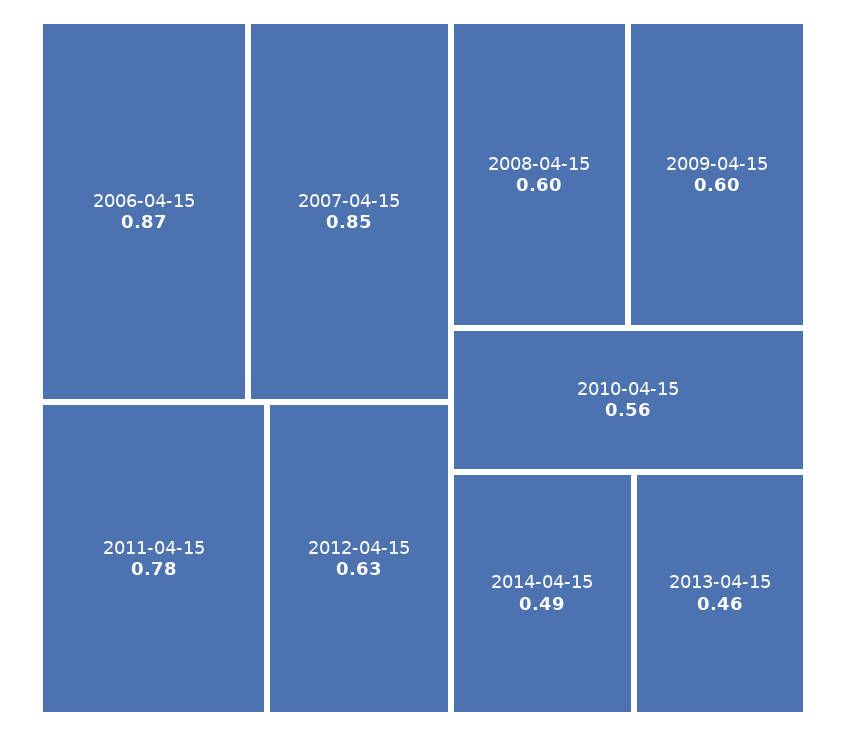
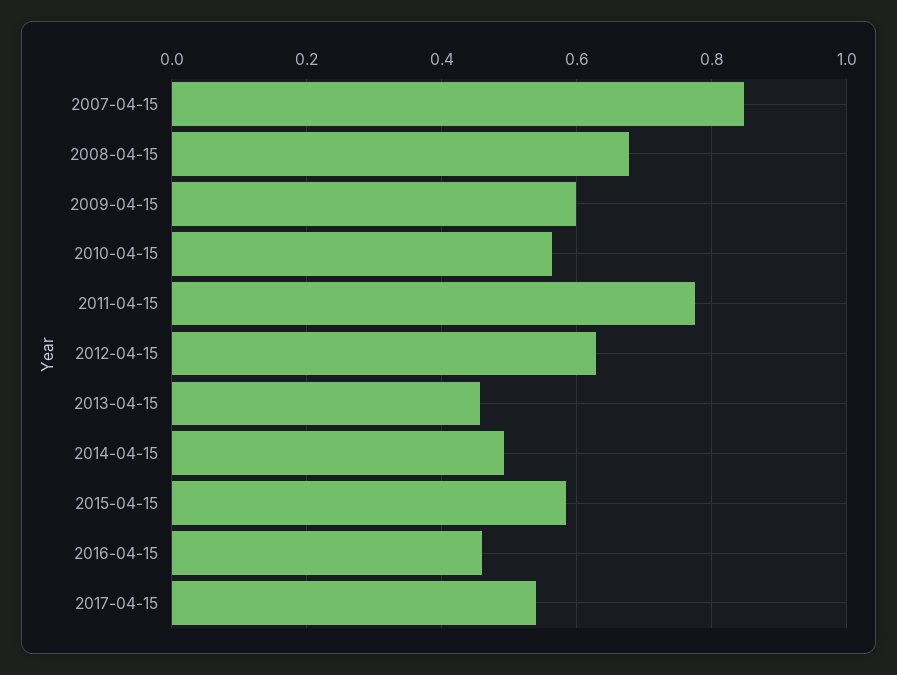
2006-04-15: 0.87 -> none
2008-04-15: 0.6 -> 0.68
2015-04-15: none -> 0.58
2016-04-15: none -> 0.46
2017-04-15: none -> 0.54

